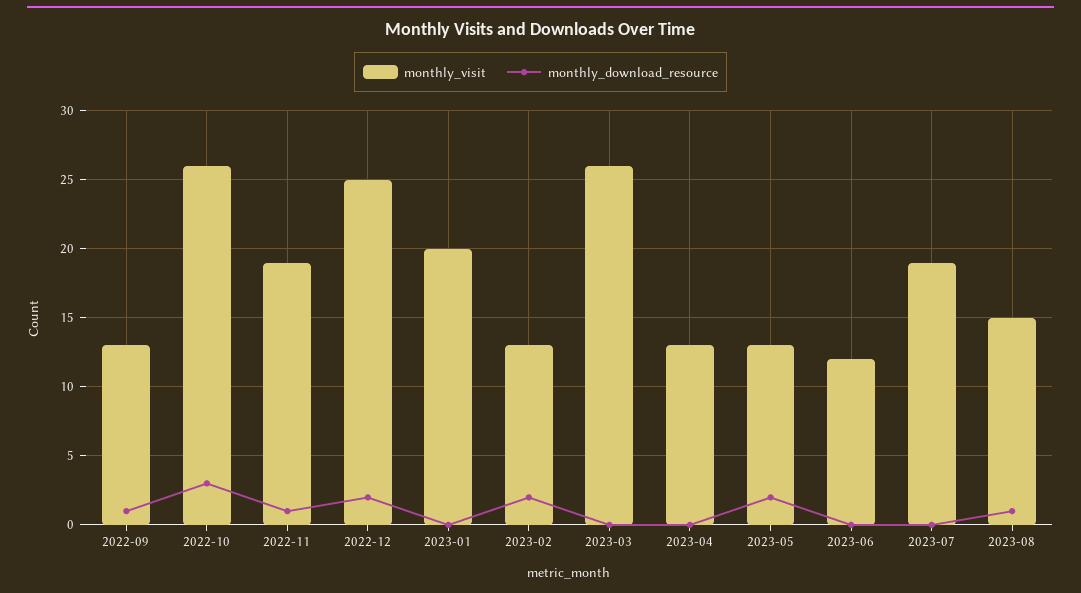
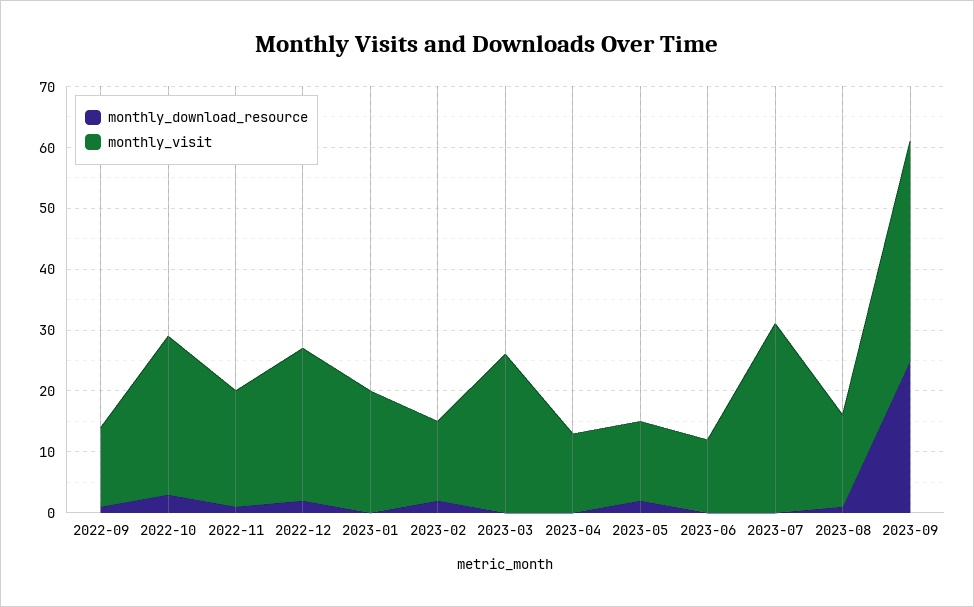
monthly_visit, 2023-07: 19 -> 30
monthly_download_resource, 2023-09: none -> 25
monthly_visit, 2023-09: none -> 35

